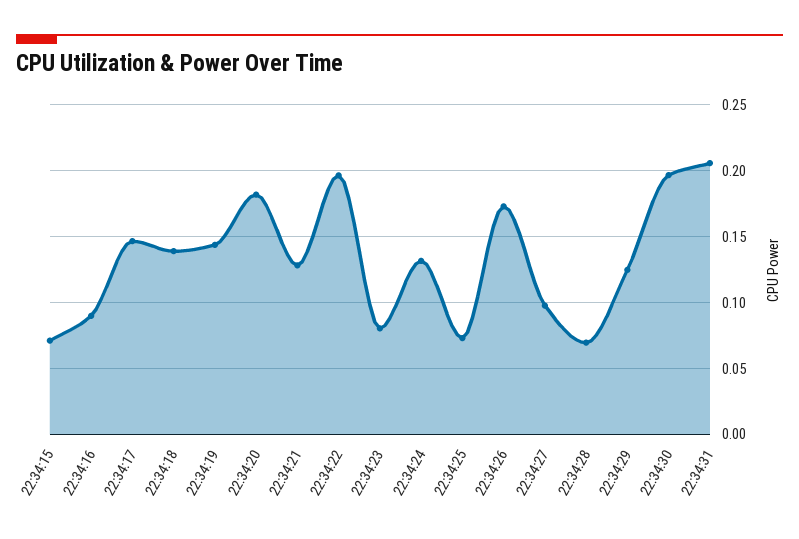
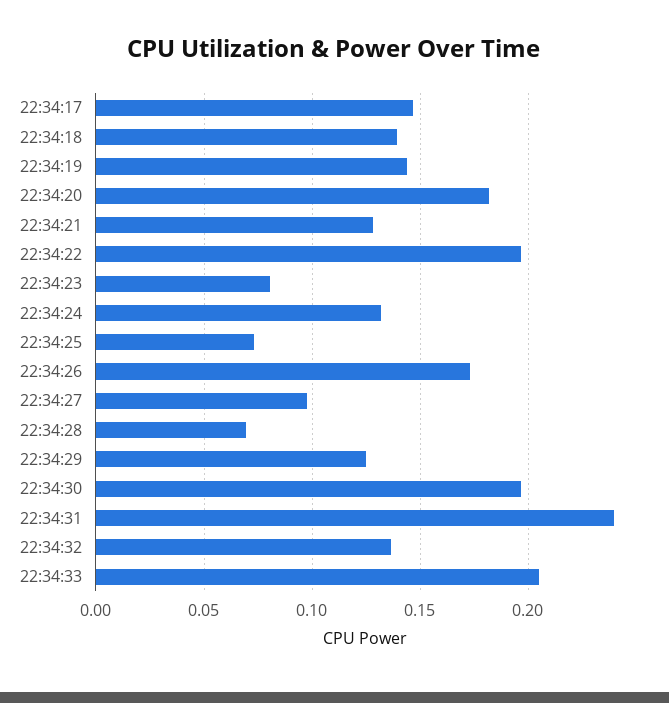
22:34:15: 0.07 -> none
22:34:16: 0.09 -> none
22:34:31: 0.205 -> 0.24
22:34:32: none -> 0.135
22:34:33: none -> 0.205

